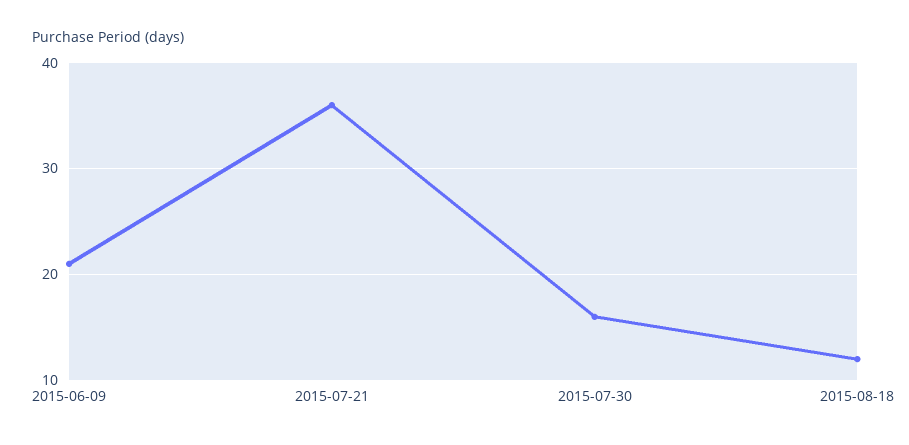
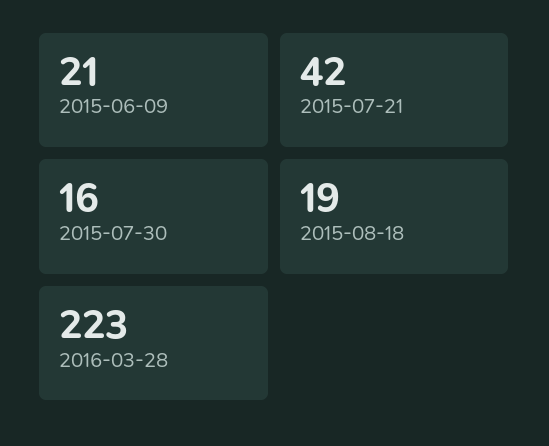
2015-07-21: 36 -> 42
2015-08-18: 12 -> 19
2016-03-28: none -> 223

